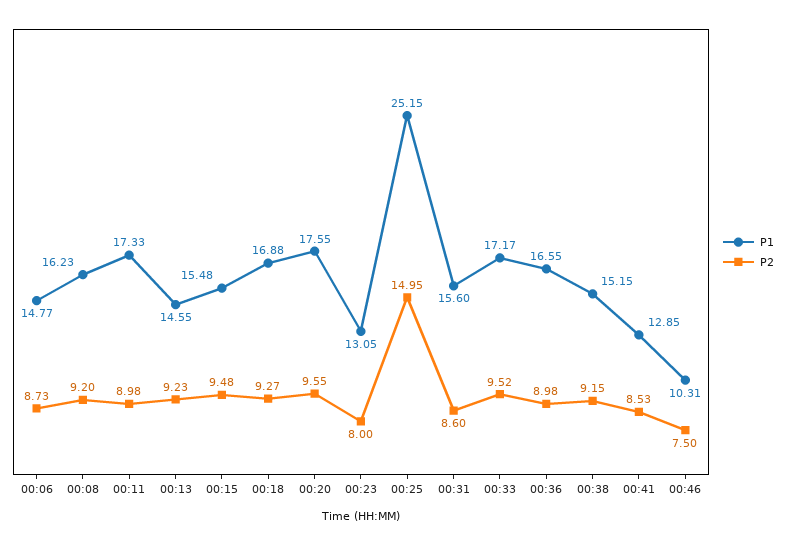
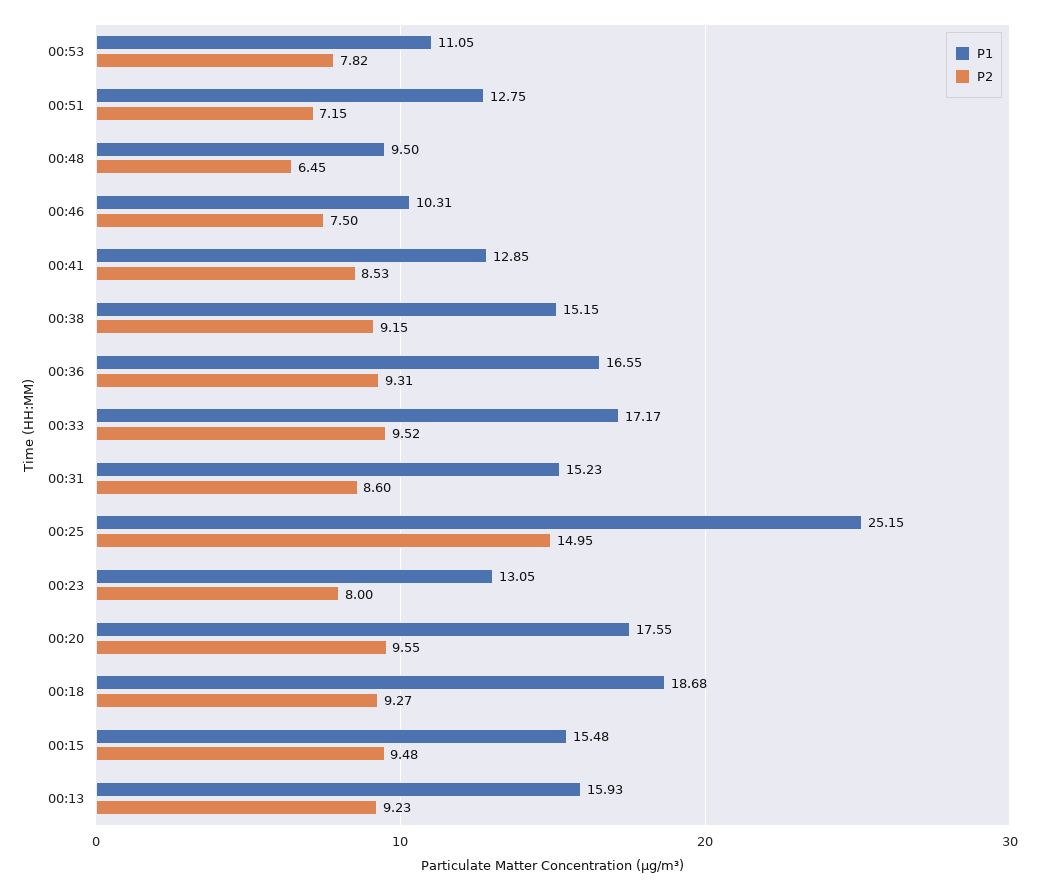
P1, 00:06: 14.77 -> none
P2, 00:06: 8.73 -> none
P1, 00:08: 16.23 -> none
P2, 00:08: 9.2 -> none
P1, 00:11: 17.33 -> none
P2, 00:11: 8.98 -> none
P1, 00:13: 14.55 -> 15.93
P1, 00:18: 16.88 -> 18.68
P1, 00:31: 15.6 -> 15.23
P2, 00:36: 8.98 -> 9.31
P1, 00:53: none -> 11.05
P2, 00:53: none -> 7.82
P1, 00:51: none -> 12.75
P2, 00:51: none -> 7.15
P1, 00:48: none -> 9.5
P2, 00:48: none -> 6.45

